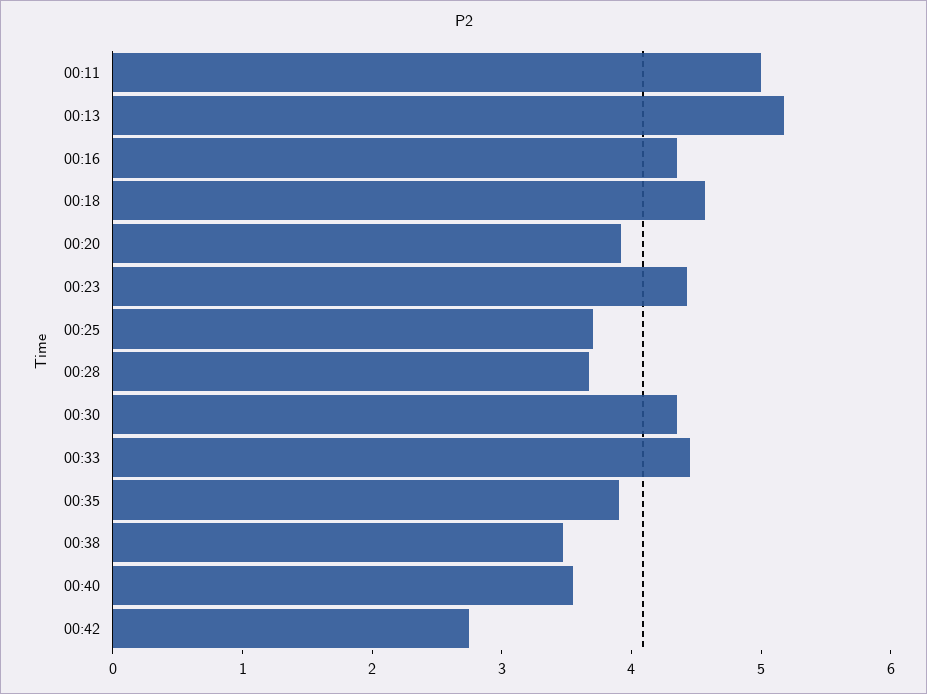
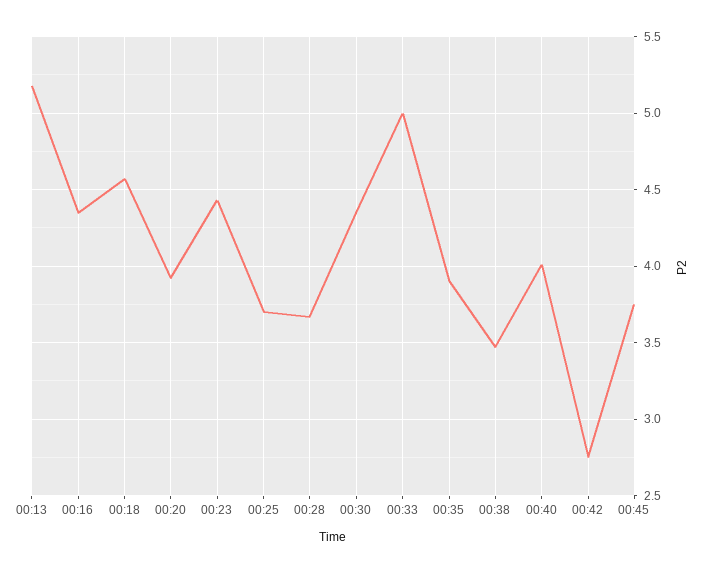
00:11: 5 -> none
00:33: 4.4 -> 5
00:40: 3.6 -> 4
00:45: none -> 3.75

